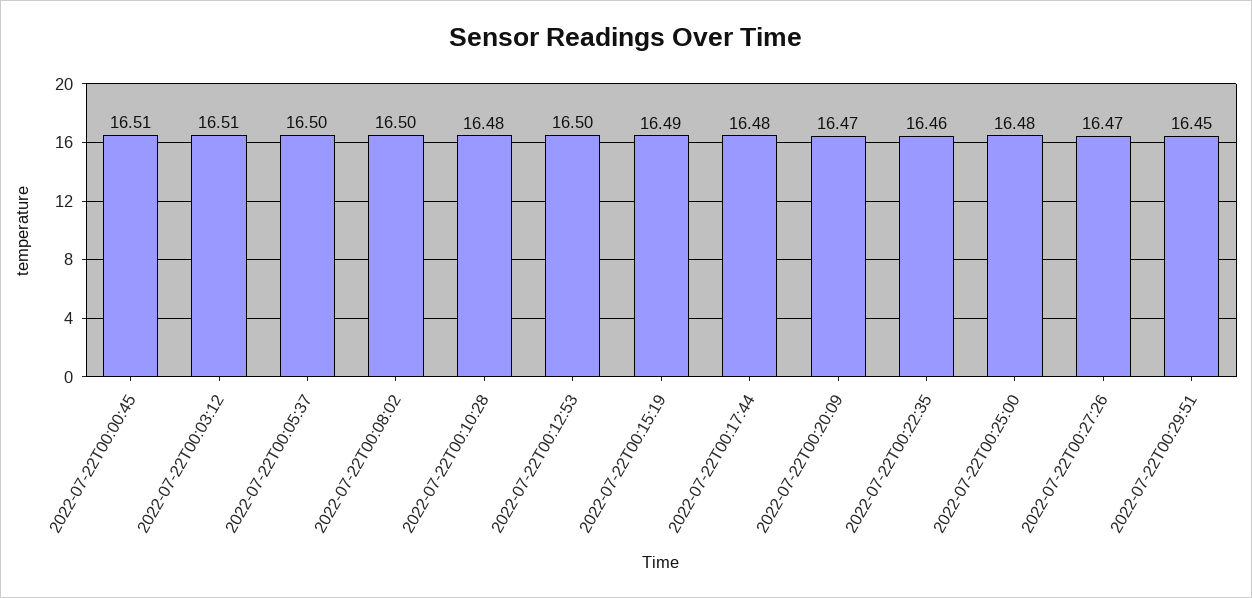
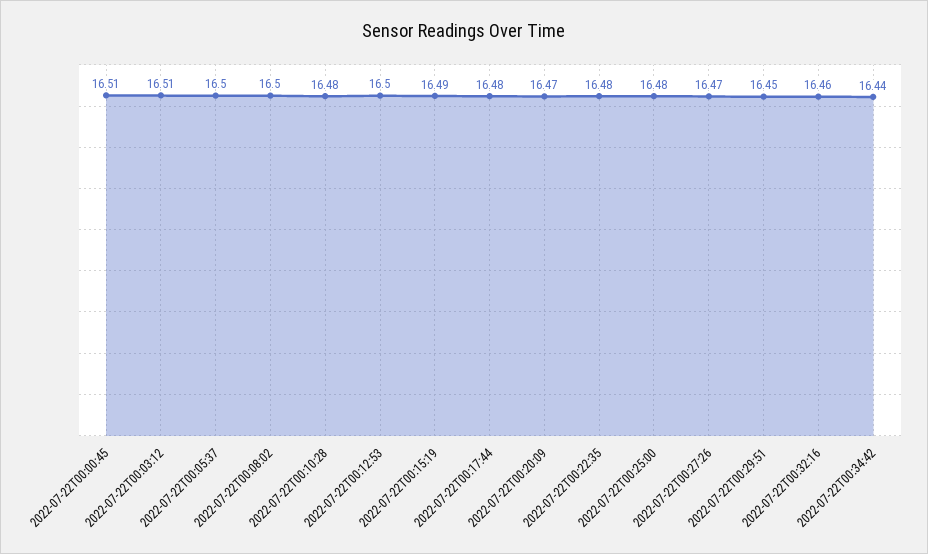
2022-07-22T00:22:35: 16.46 -> 16.48
2022-07-22T00:32:16: none -> 16.46
2022-07-22T00:34:42: none -> 16.44

